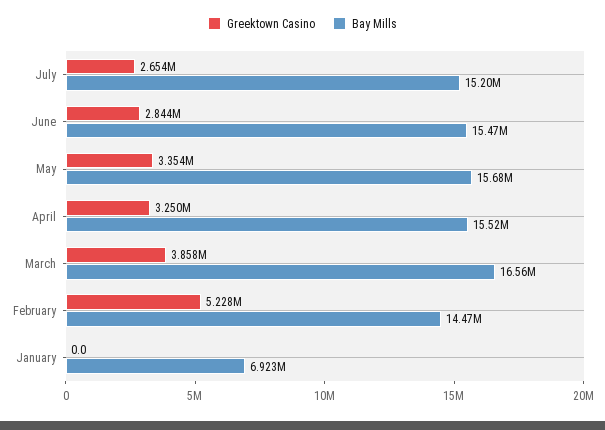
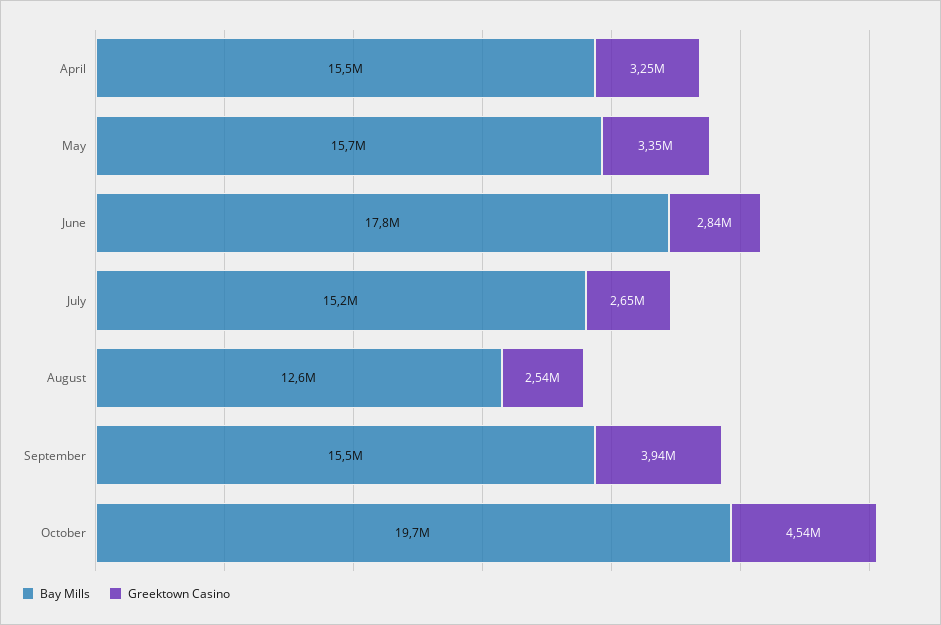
Bay Mills, June: 15470000 -> 17800000
Greektown Casino, March: 3858000 -> none
Bay Mills, March: 16560000 -> none
Greektown Casino, February: 5228000 -> none
Bay Mills, February: 14470000 -> none
Greektown Casino, January: 0 -> none
Bay Mills, January: 6923000 -> none
Bay Mills, August: none -> 12600000
Greektown Casino, August: none -> 2540000
Bay Mills, September: none -> 15500000
Greektown Casino, September: none -> 3940000
Bay Mills, October: none -> 19700000
Greektown Casino, October: none -> 4540000

